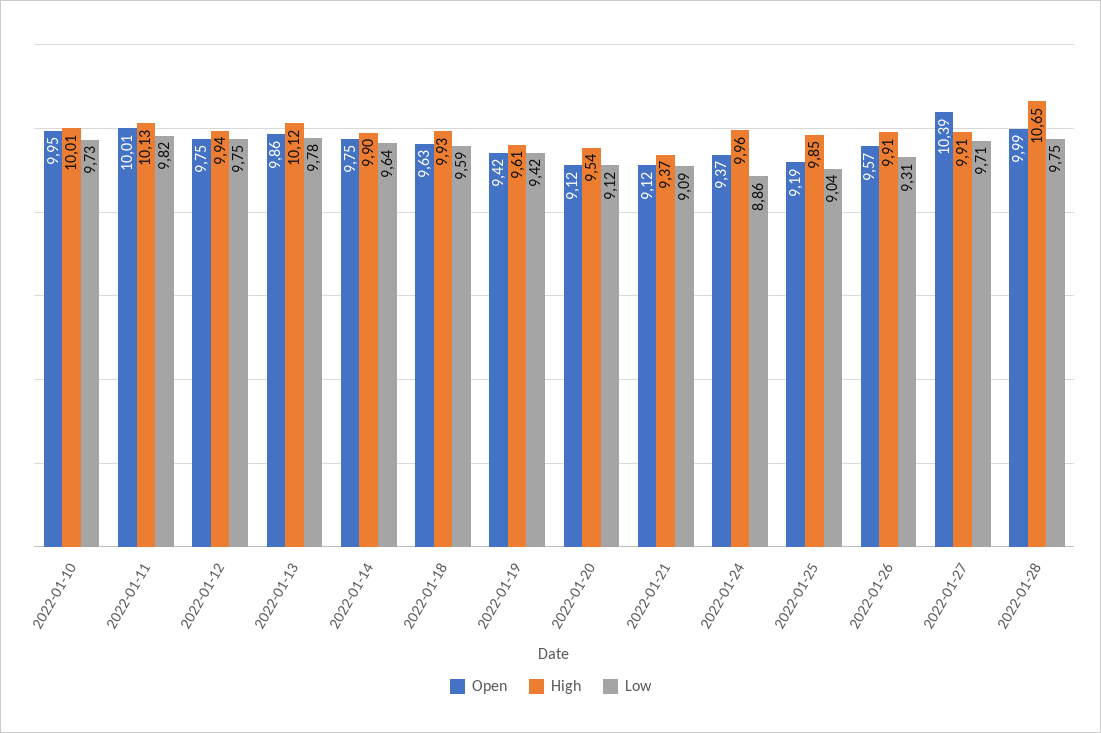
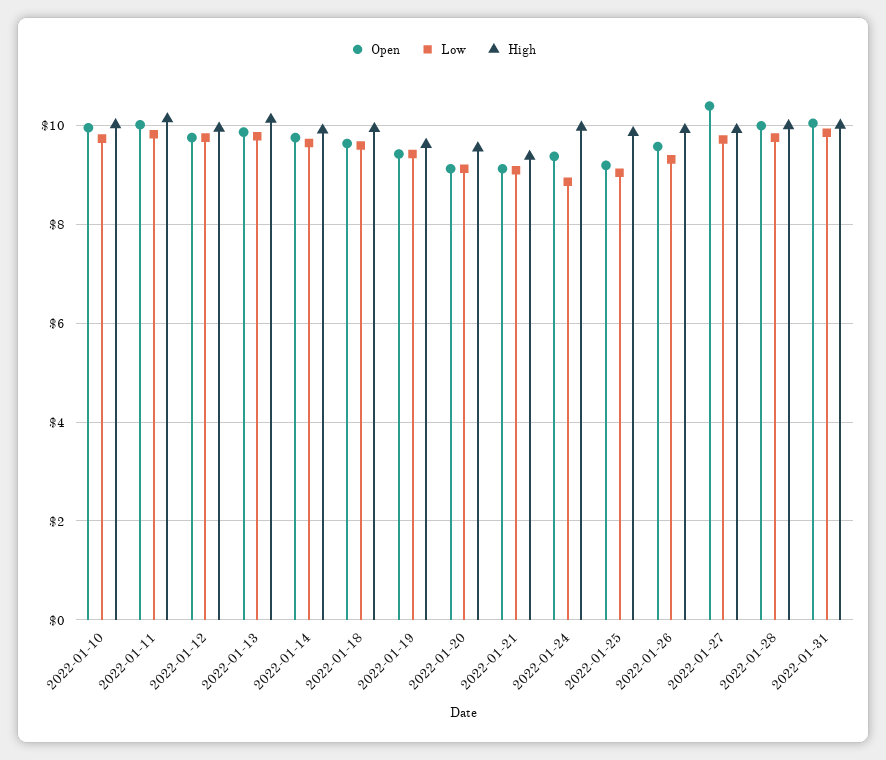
High, 2022-01-28: 10.65 -> 10
Open, 2022-01-31: none -> 10
Low, 2022-01-31: none -> 9.8
High, 2022-01-31: none -> 10

